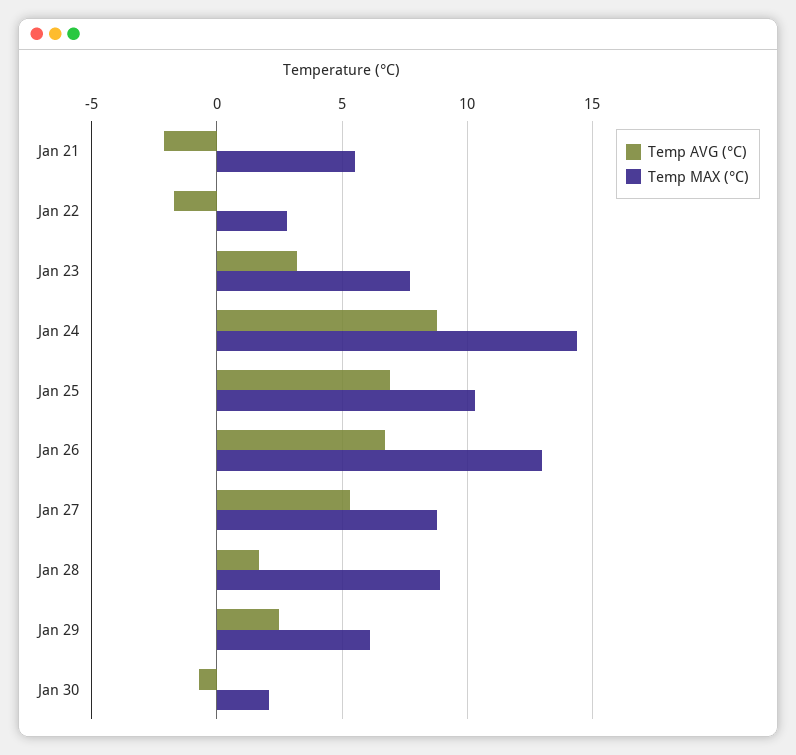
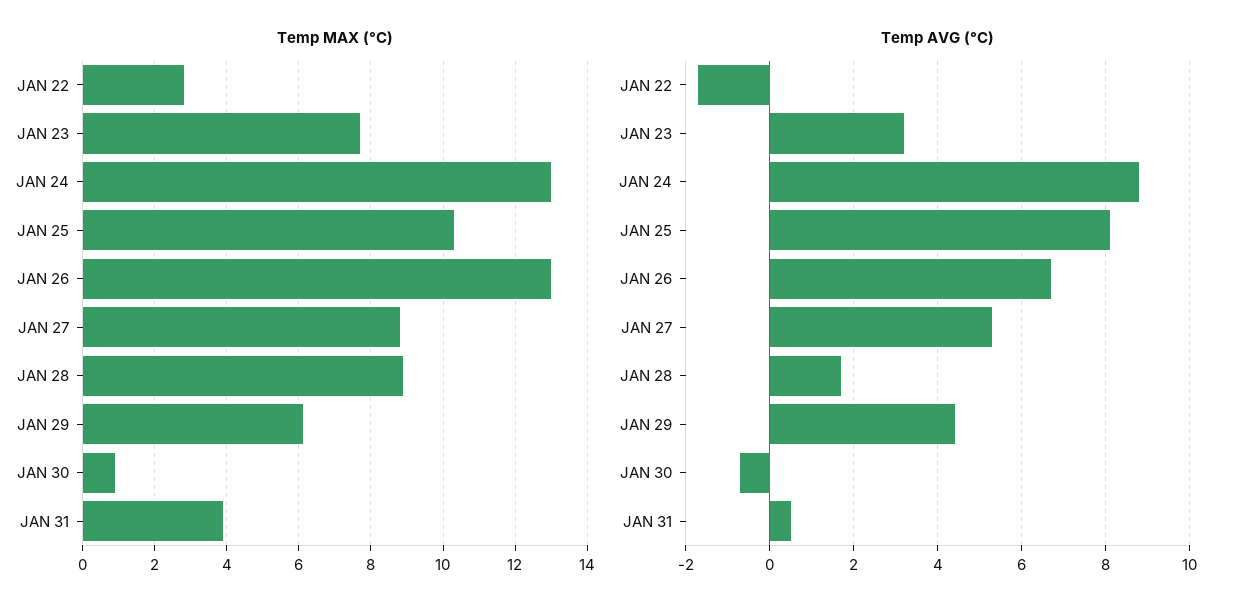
Temp AVG (°C), Jan 21: -2 -> none
Temp MAX (°C), Jan 21: 5.5 -> none
Temp MAX (°C), Jan 24: 14.5 -> 13
Temp AVG (°C), Jan 25: 7 -> 8
Temp AVG (°C), Jan 29: 2.5 -> 4.5
Temp MAX (°C), Jan 30: 2 -> 1
Temp MAX (°C), JAN 31: none -> 4
Temp AVG (°C), JAN 31: none -> 0.5

